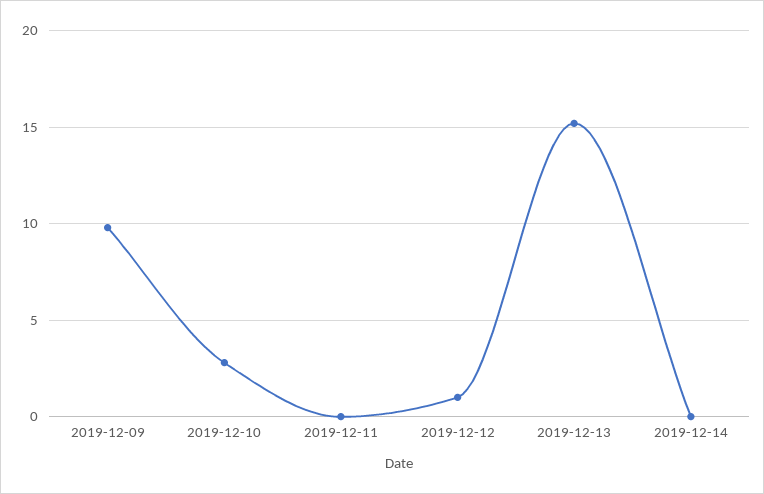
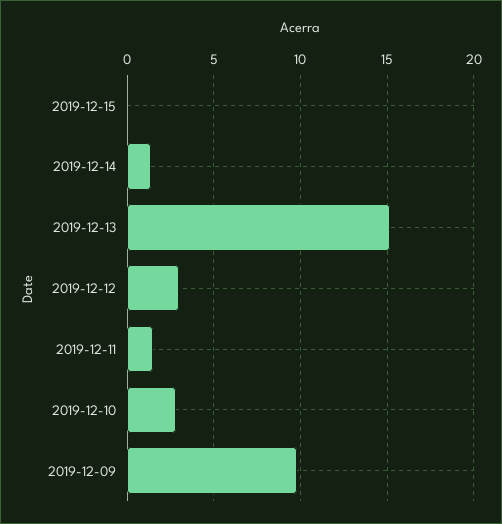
2019-12-11: 0 -> 1.5
2019-12-12: 1 -> 3
2019-12-14: 0 -> 1.5
2019-12-15: none -> 0

